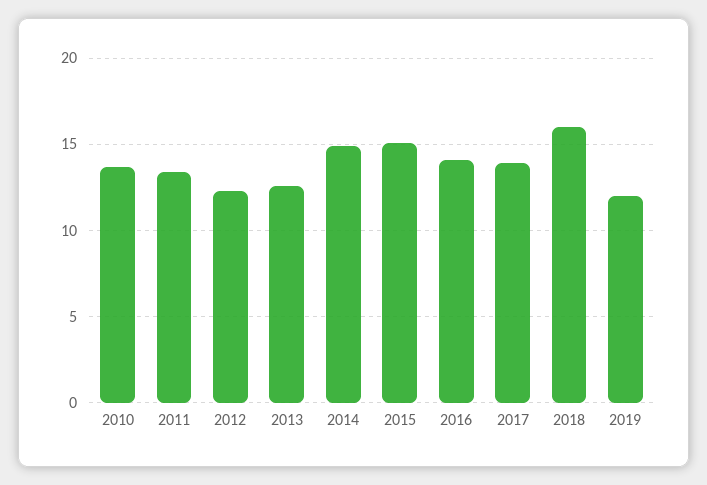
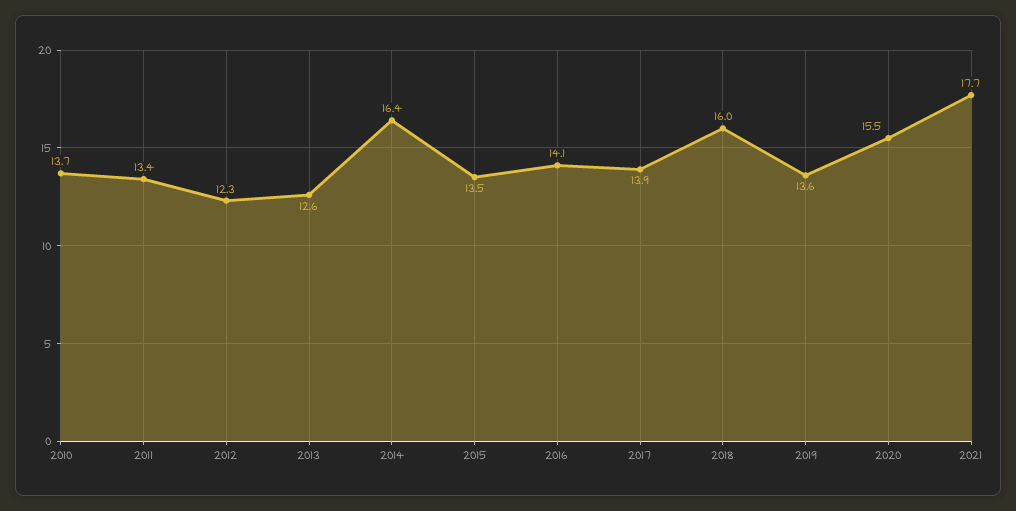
2014: 15 -> 16.4
2015: 15 -> 13.5
2019: 12 -> 13.6
2020: none -> 15.5
2021: none -> 17.7

